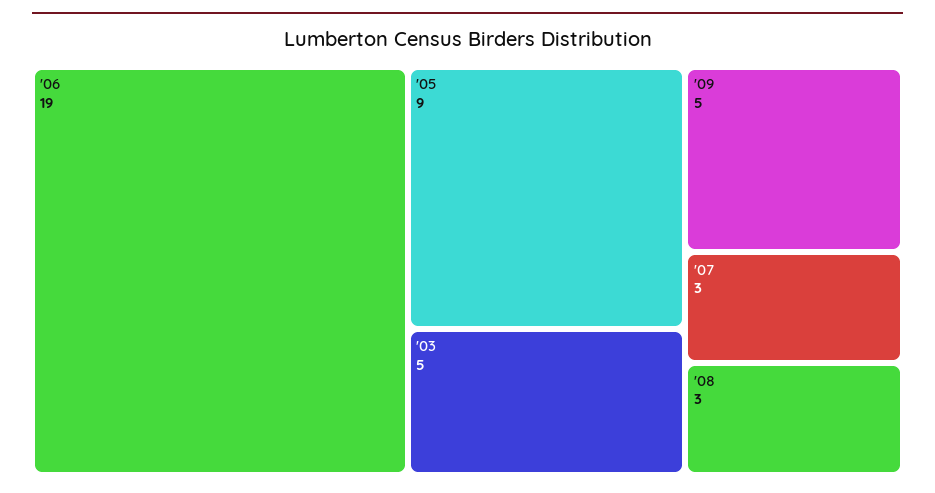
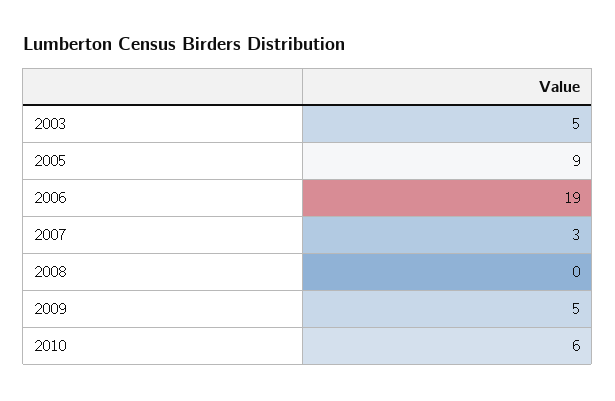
'08: 3 -> 0
2010: none -> 6

